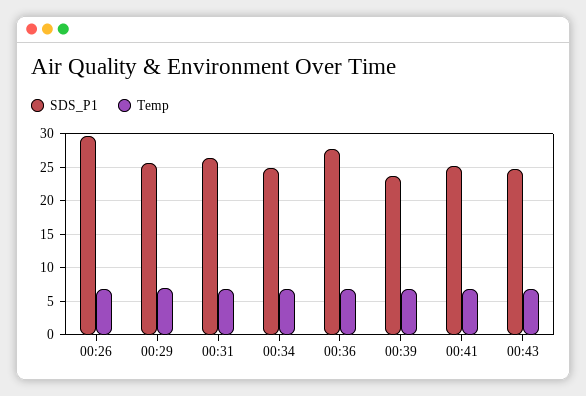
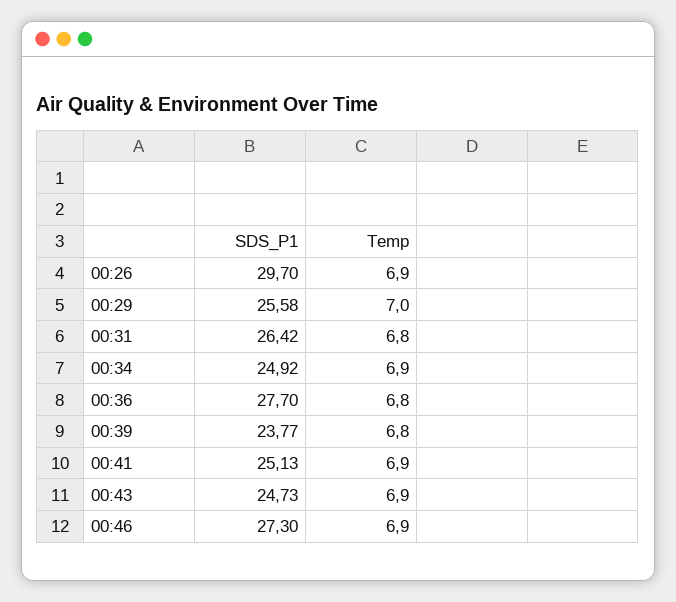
SDS_P1, 00:46: none -> 27.3
Temp, 00:46: none -> 6.9

